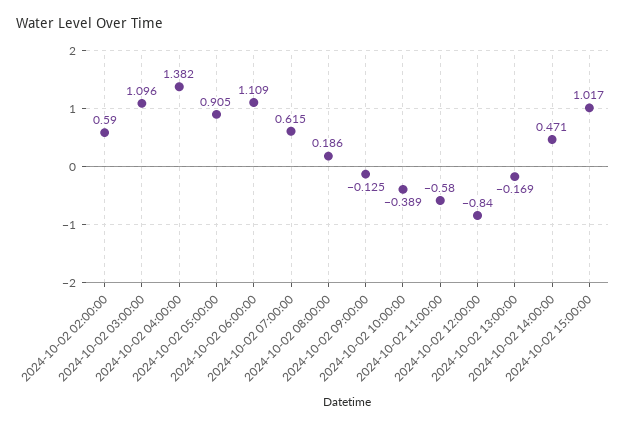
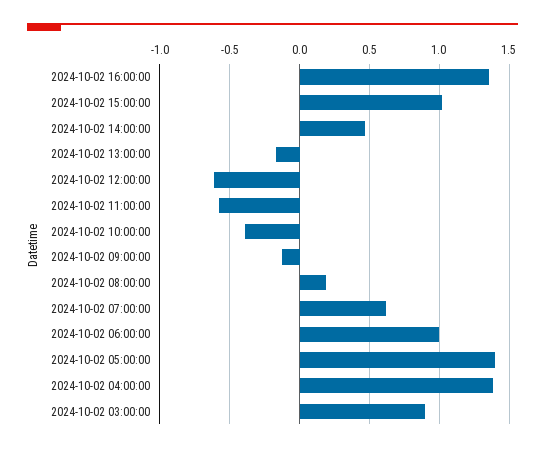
2024-10-02 02:00:00: 0.59 -> none
2024-10-02 03:00:00: 1.096 -> 0.9
2024-10-02 05:00:00: 0.905 -> 1.4
2024-10-02 06:00:00: 1.109 -> 1
2024-10-02 12:00:00: -0.84 -> -0.6
2024-10-02 16:00:00: none -> 1.35

